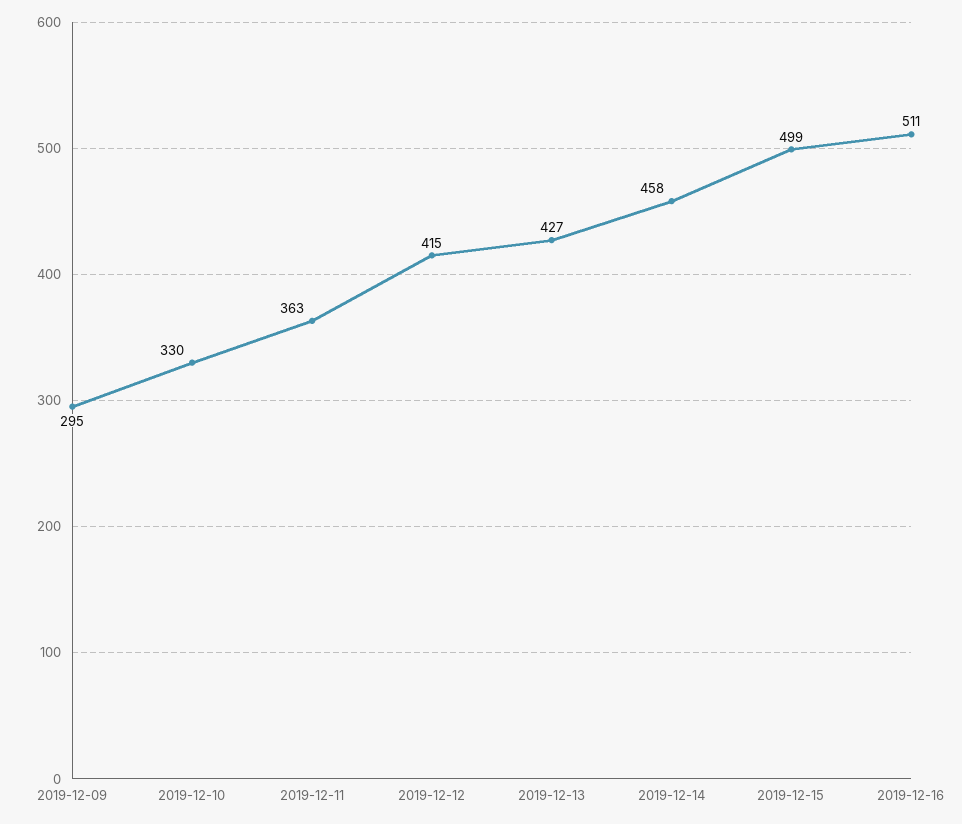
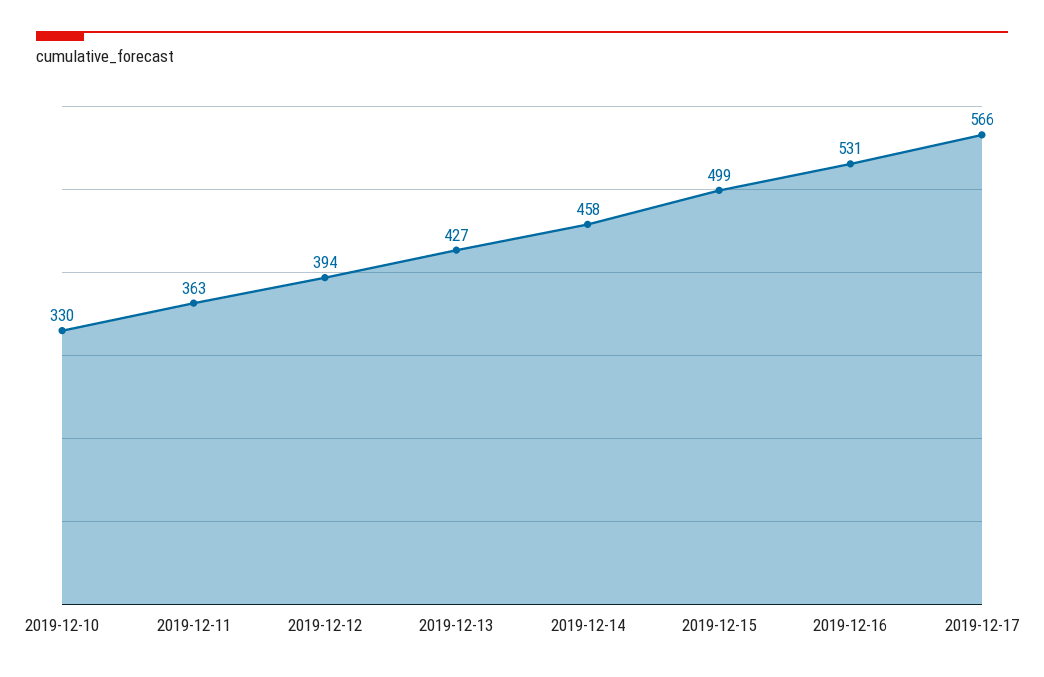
2019-12-09: 295 -> none
2019-12-12: 415 -> 394
2019-12-16: 511 -> 531
2019-12-17: none -> 566

